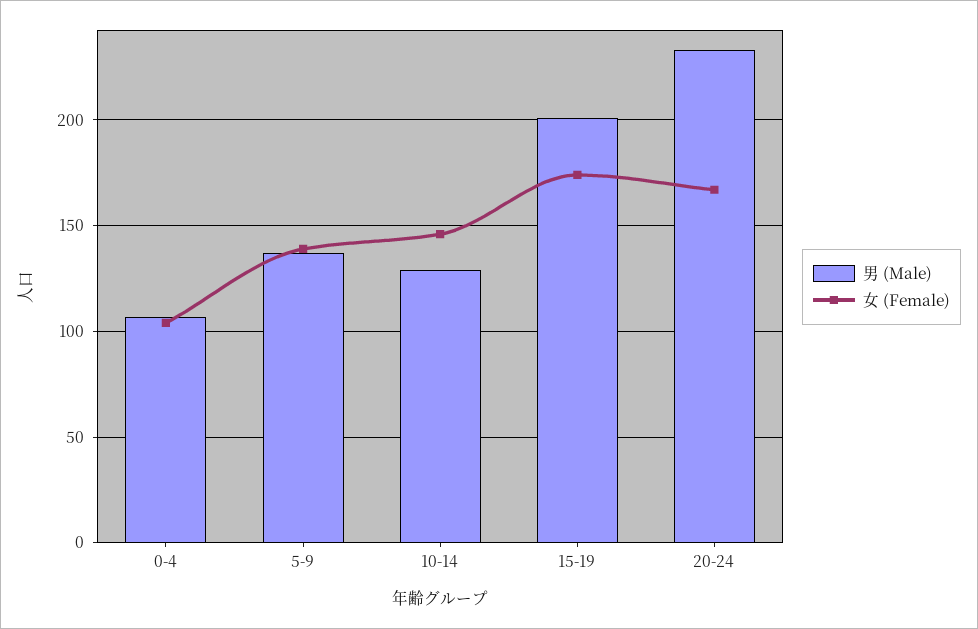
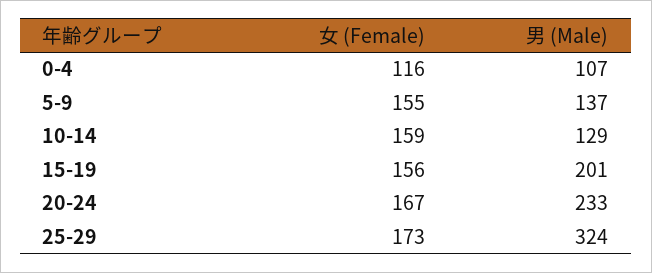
女 (Female), 0-4: 105 -> 116
女 (Female), 5-9: 140 -> 155
女 (Female), 10-14: 145 -> 159
女 (Female), 15-19: 175 -> 156
女 (Female), 25-29: none -> 173
男 (Male), 25-29: none -> 324

